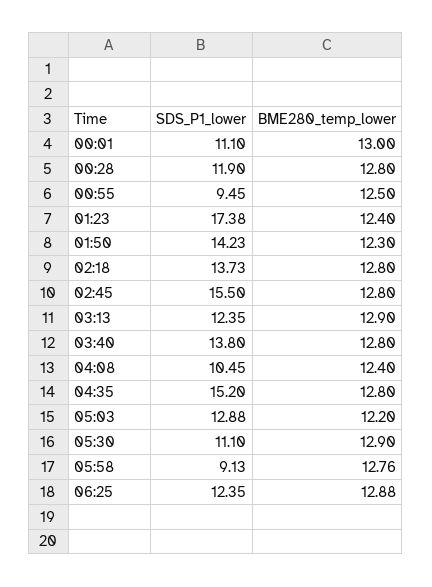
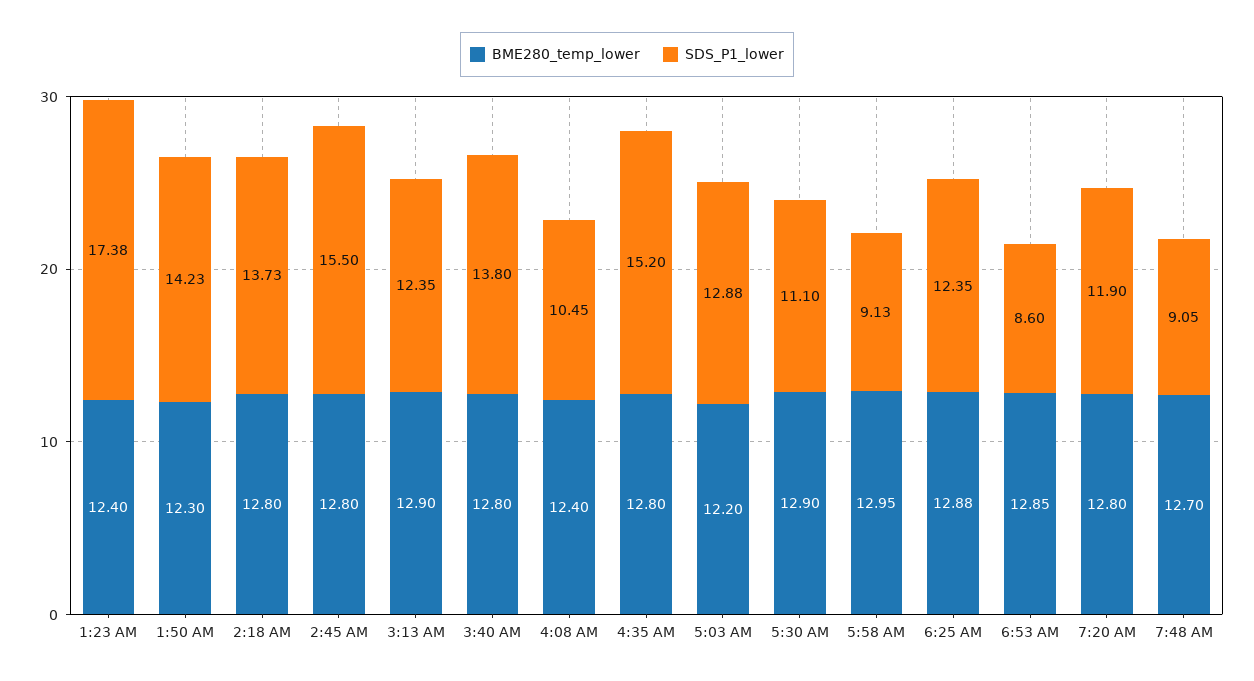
SDS_P1_lower, 00:01: 11.1 -> none
BME280_temp_lower, 00:01: 13 -> none
SDS_P1_lower, 00:28: 11.9 -> none
BME280_temp_lower, 00:28: 12.8 -> none
SDS_P1_lower, 00:55: 9.45 -> none
BME280_temp_lower, 00:55: 12.5 -> none
BME280_temp_lower, 05:58: 12.76 -> 12.95
BME280_temp_lower, 6:53 AM: none -> 12.85
SDS_P1_lower, 6:53 AM: none -> 8.6
BME280_temp_lower, 7:20 AM: none -> 12.8
SDS_P1_lower, 7:20 AM: none -> 11.9
BME280_temp_lower, 7:48 AM: none -> 12.7
SDS_P1_lower, 7:48 AM: none -> 9.05

